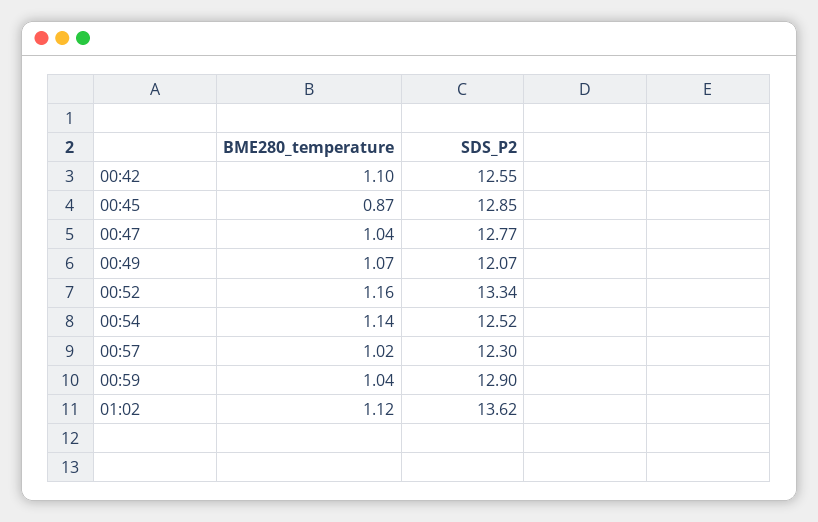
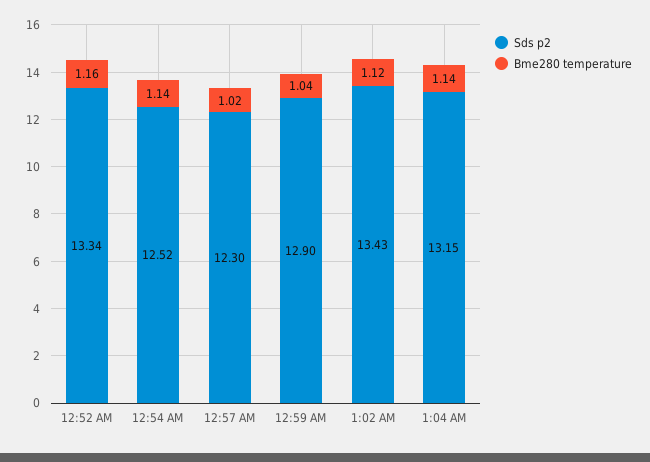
BME280_temperature, 00:42: 1.1 -> none
SDS_P2, 00:42: 12.55 -> none
BME280_temperature, 00:45: 0.87 -> none
SDS_P2, 00:45: 12.85 -> none
BME280_temperature, 00:47: 1.04 -> none
SDS_P2, 00:47: 12.77 -> none
BME280_temperature, 00:49: 1.07 -> none
SDS_P2, 00:49: 12.07 -> none
SDS_P2, 01:02: 13.62 -> 13.43
SDS_P2, 1:04 AM: none -> 13.15
BME280_temperature, 1:04 AM: none -> 1.14

